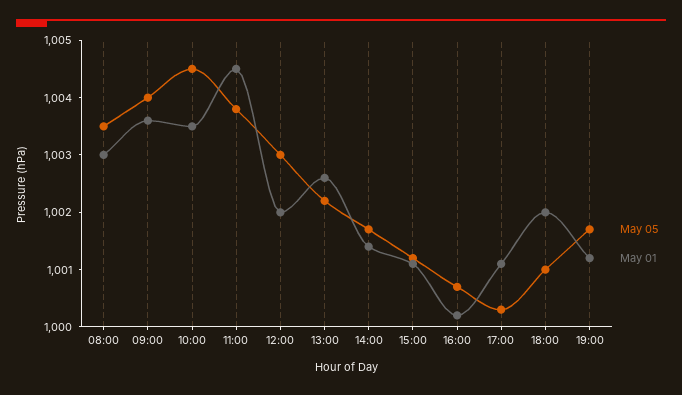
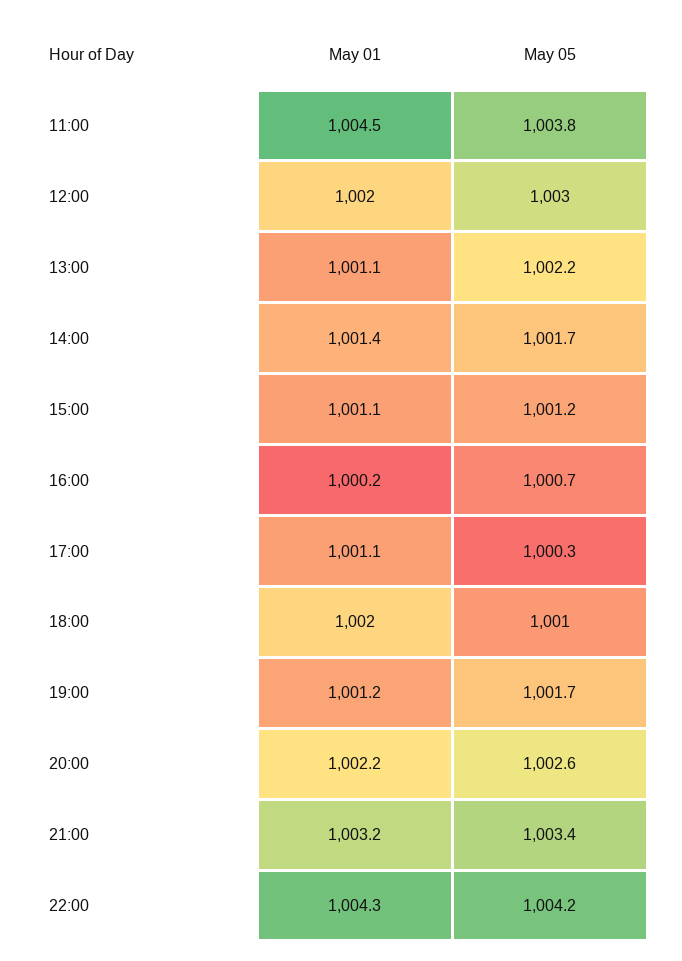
May 05, 08:00: 1003.5 -> none
May 01, 08:00: 1003 -> none
May 05, 09:00: 1004 -> none
May 01, 09:00: 1003.5 -> none
May 05, 10:00: 1004.5 -> none
May 01, 10:00: 1003.5 -> none
May 01, 13:00: 1002.5 -> 1001.1
May 01, 20:00: none -> 1002.2
May 05, 20:00: none -> 1002.6
May 01, 21:00: none -> 1003.2
May 05, 21:00: none -> 1003.4
May 01, 22:00: none -> 1004.3
May 05, 22:00: none -> 1004.2

